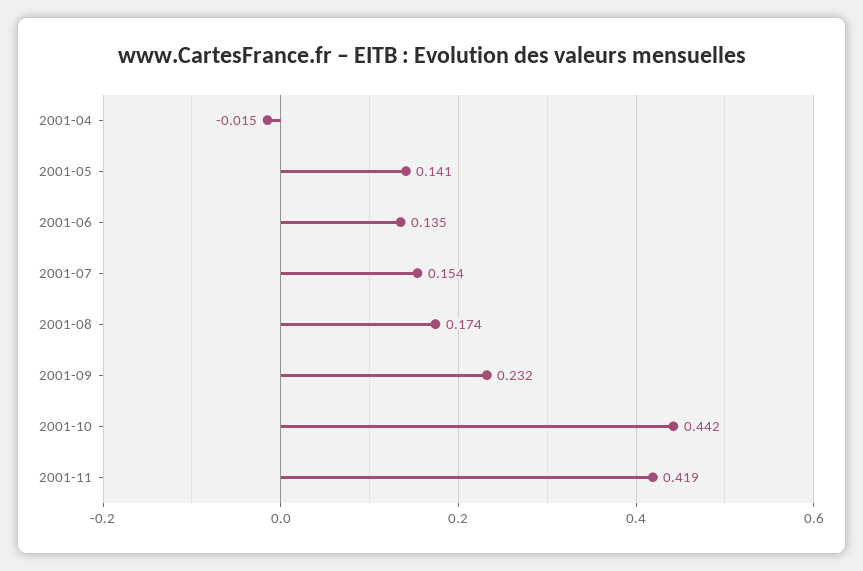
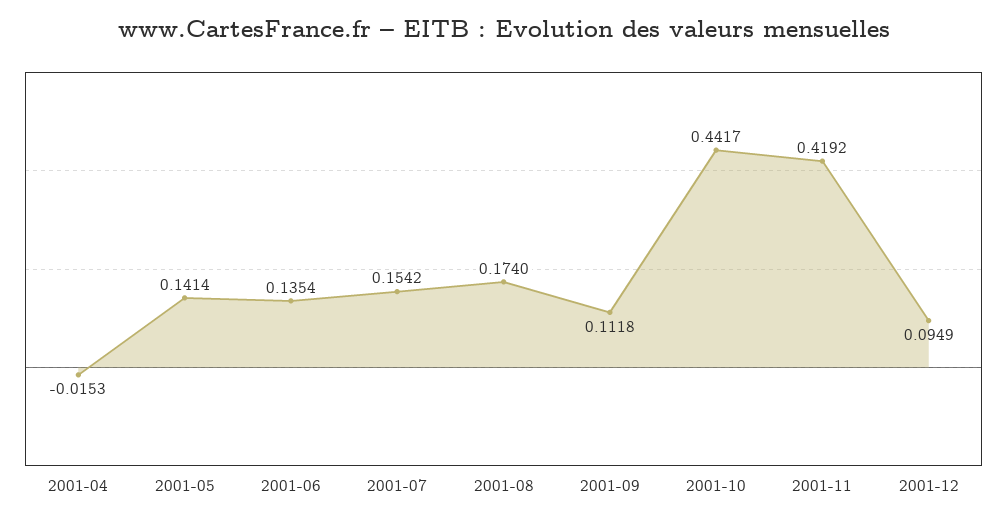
2001-09: 0.232 -> 0.1118
2001-12: none -> 0.0949

